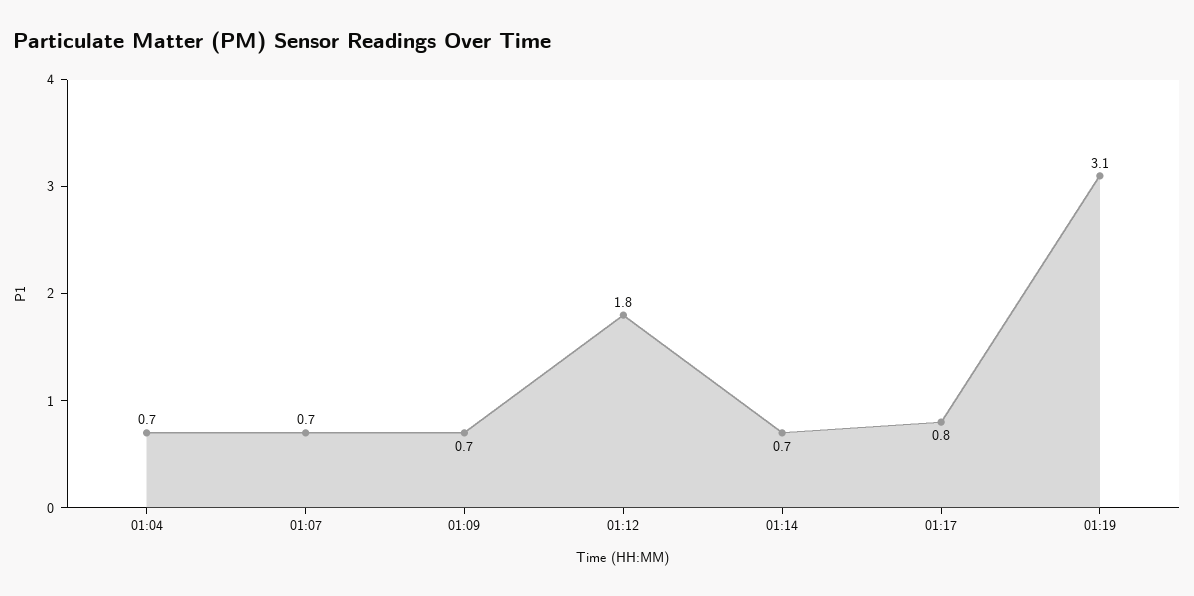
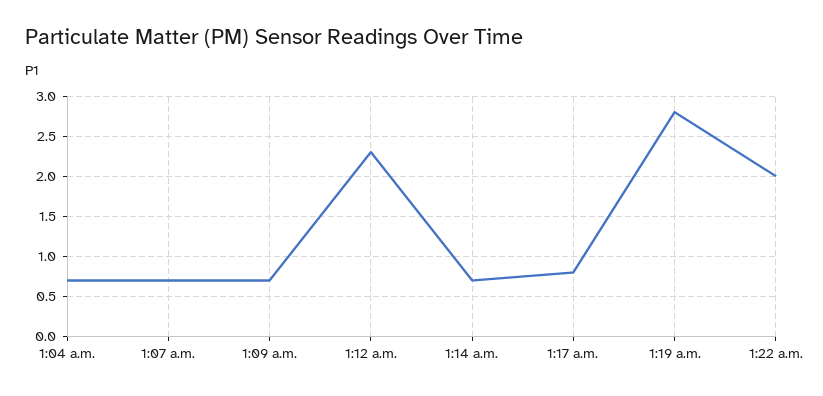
01:12: 1.8 -> 2.3
01:19: 3.1 -> 2.8
1:22 a.m.: none -> 2

